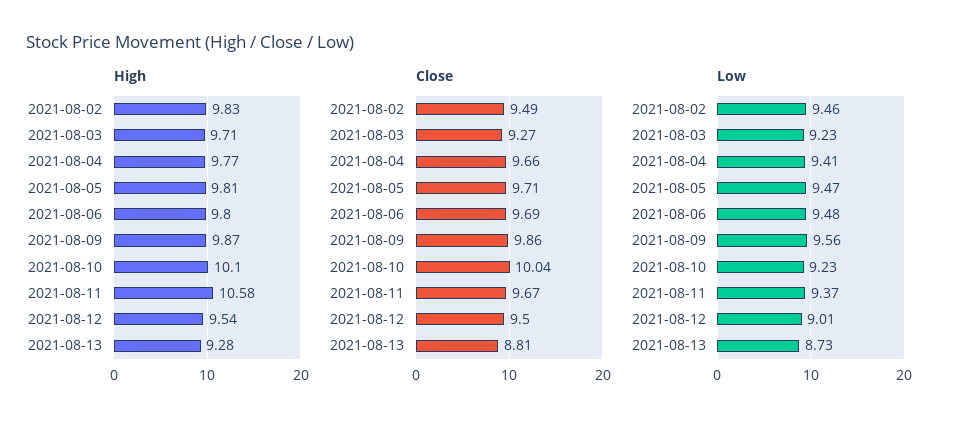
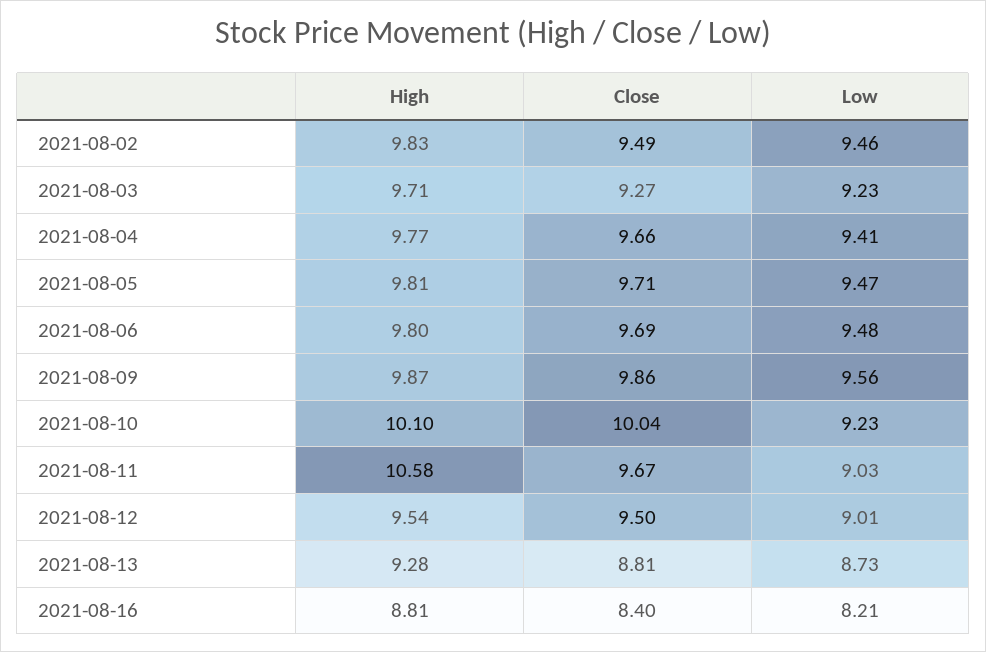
Low, 2021-08-11: 9.37 -> 9.03
High, 2021-08-16: none -> 8.81
Close, 2021-08-16: none -> 8.4
Low, 2021-08-16: none -> 8.21

